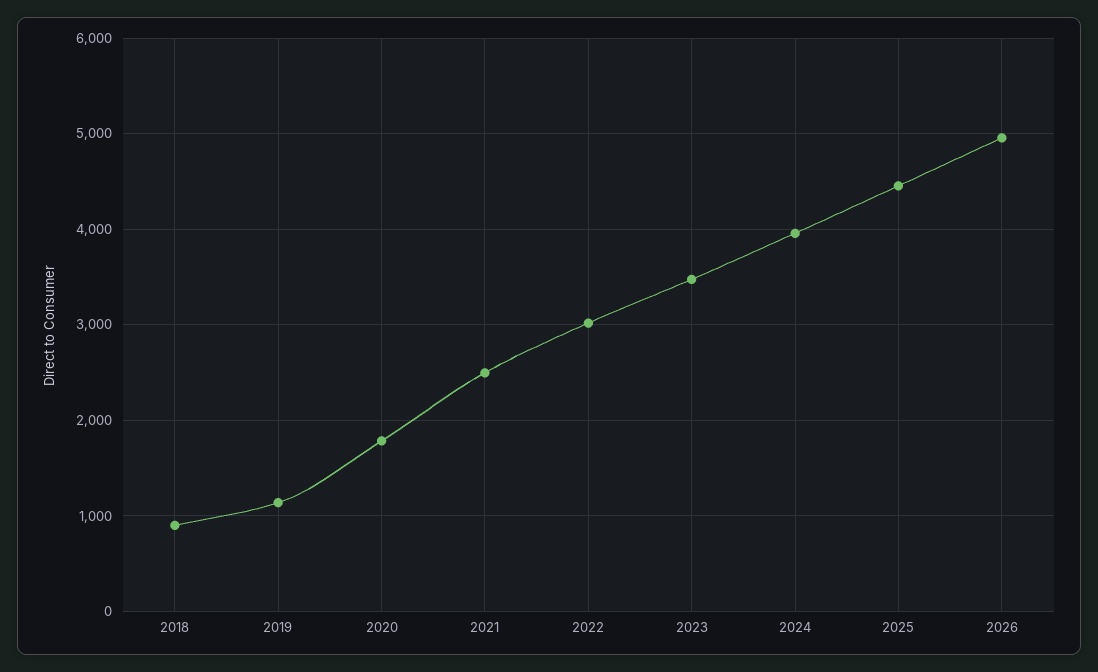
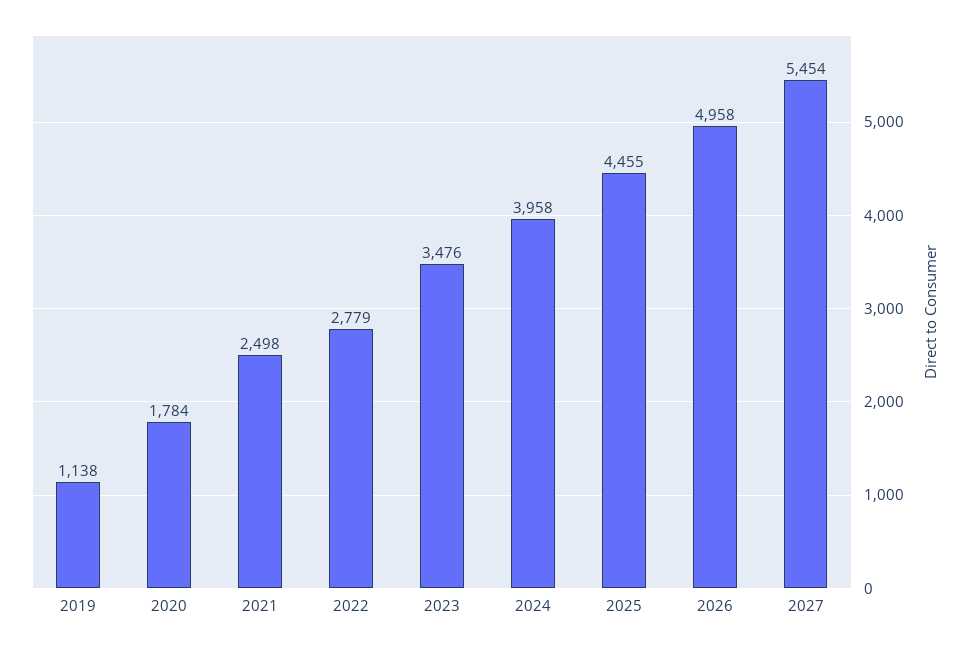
2018: 900 -> none
2022: 3000 -> 2779
2027: none -> 5454

